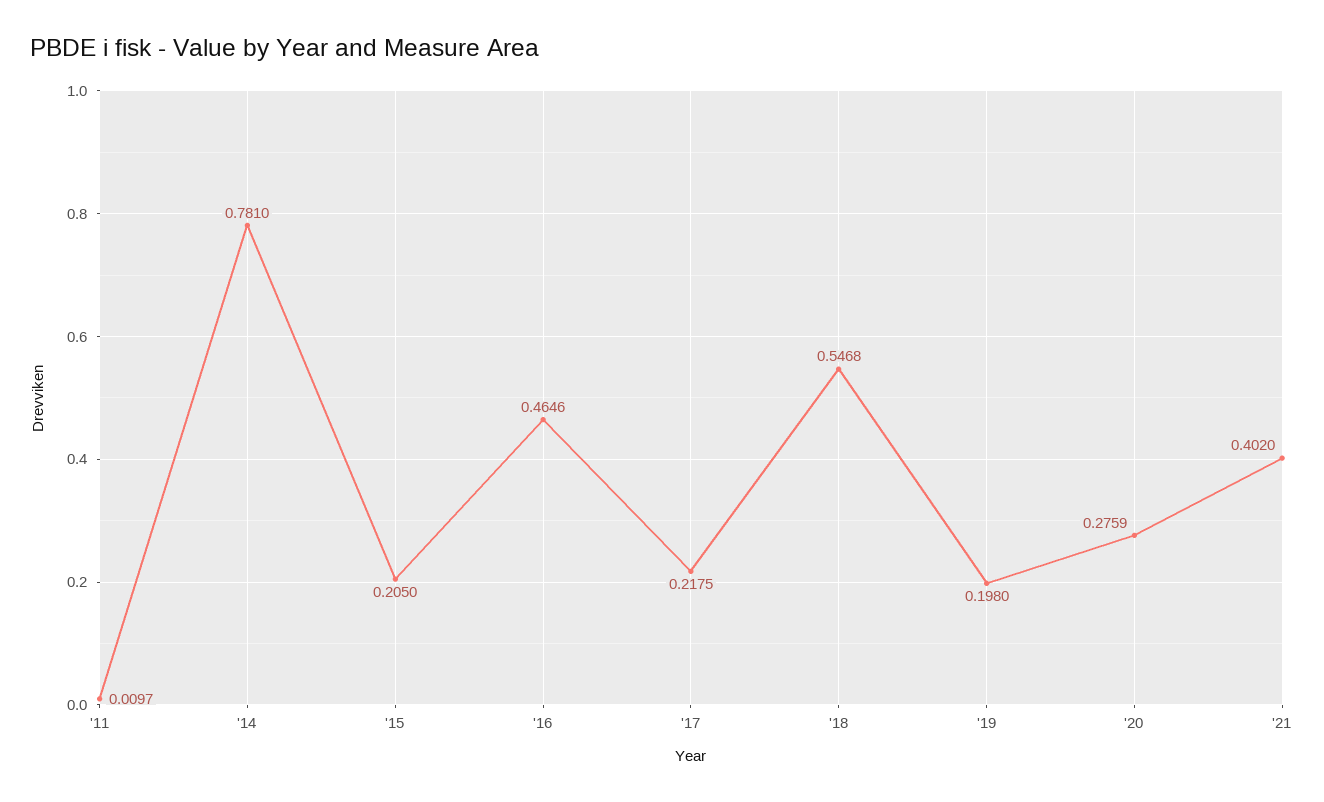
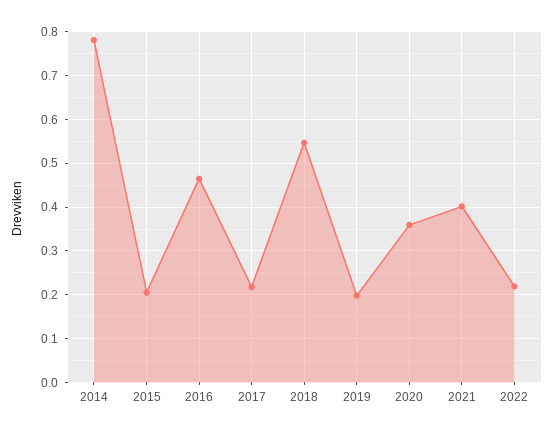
'11: 0.0097 -> none
'20: 0.2759 -> 0.36
2022: none -> 0.22

